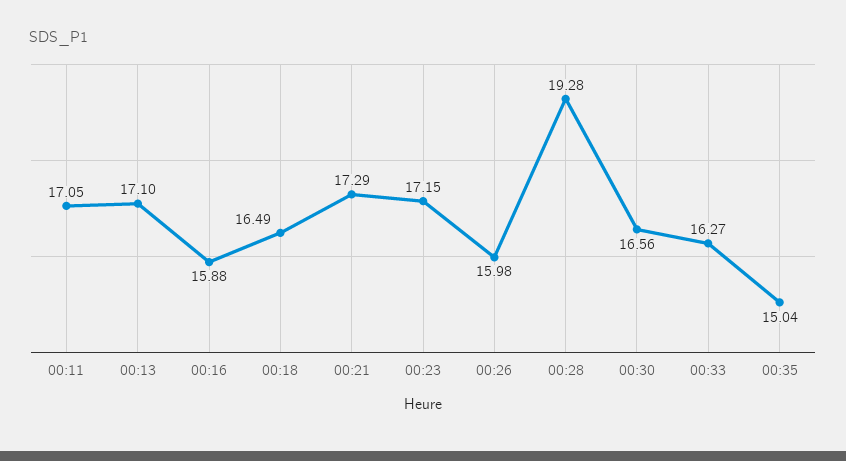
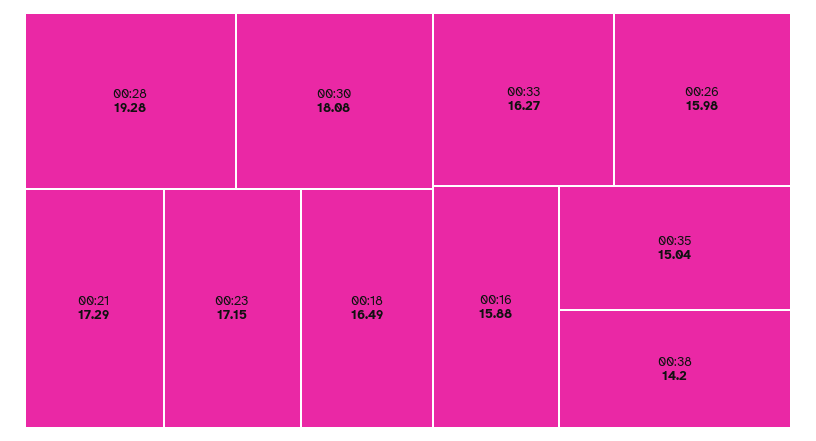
00:11: 17.05 -> none
00:13: 17.1 -> none
00:30: 16.56 -> 18.08
00:38: none -> 14.2

